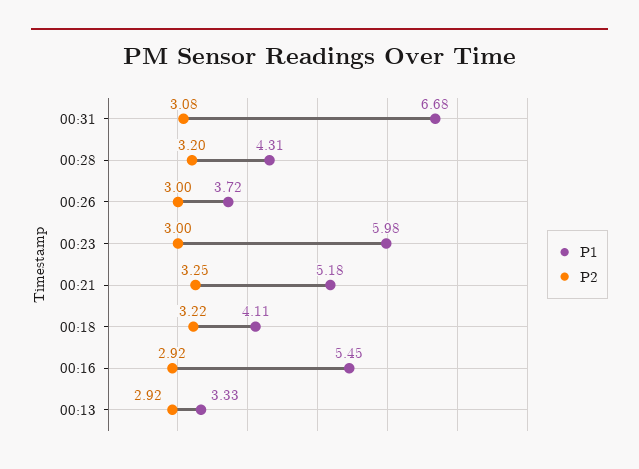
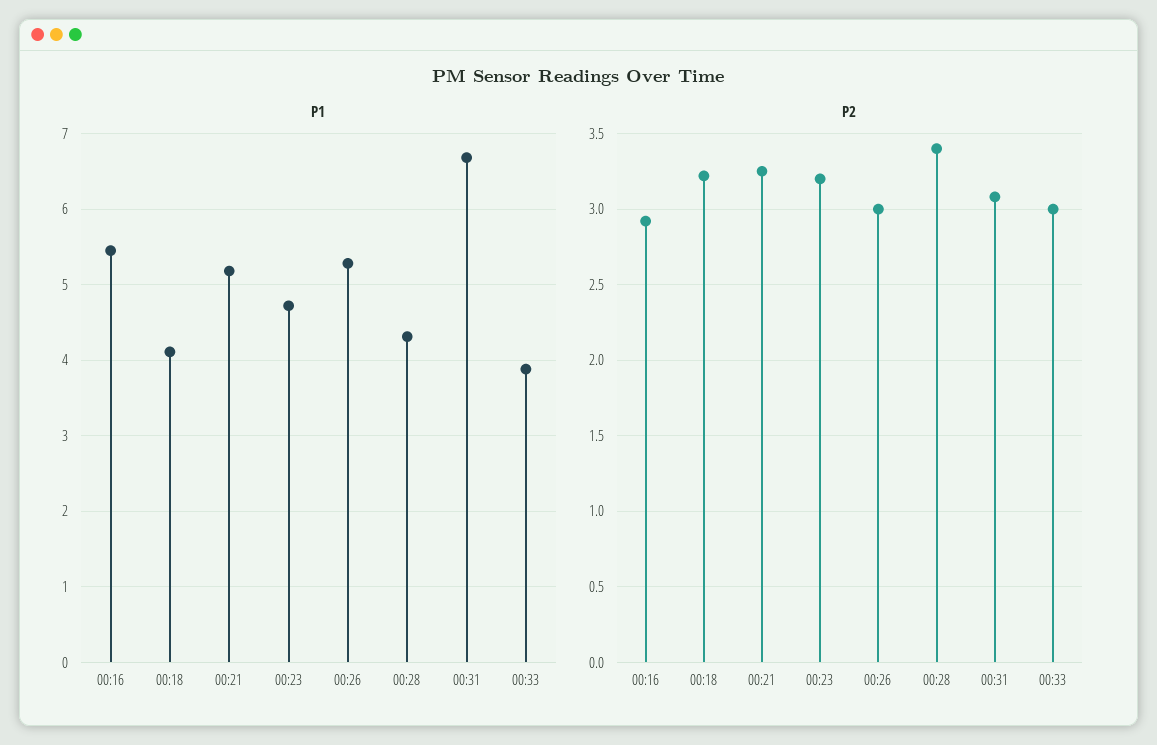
P2, 00:28: 3.2 -> 3.4
P1, 00:26: 3.72 -> 5.3
P1, 00:23: 5.98 -> 4.7
P2, 00:23: 3 -> 3.2
P1, 00:13: 3.33 -> none
P2, 00:13: 2.92 -> none
P1, 00:33: none -> 3.9
P2, 00:33: none -> 3

